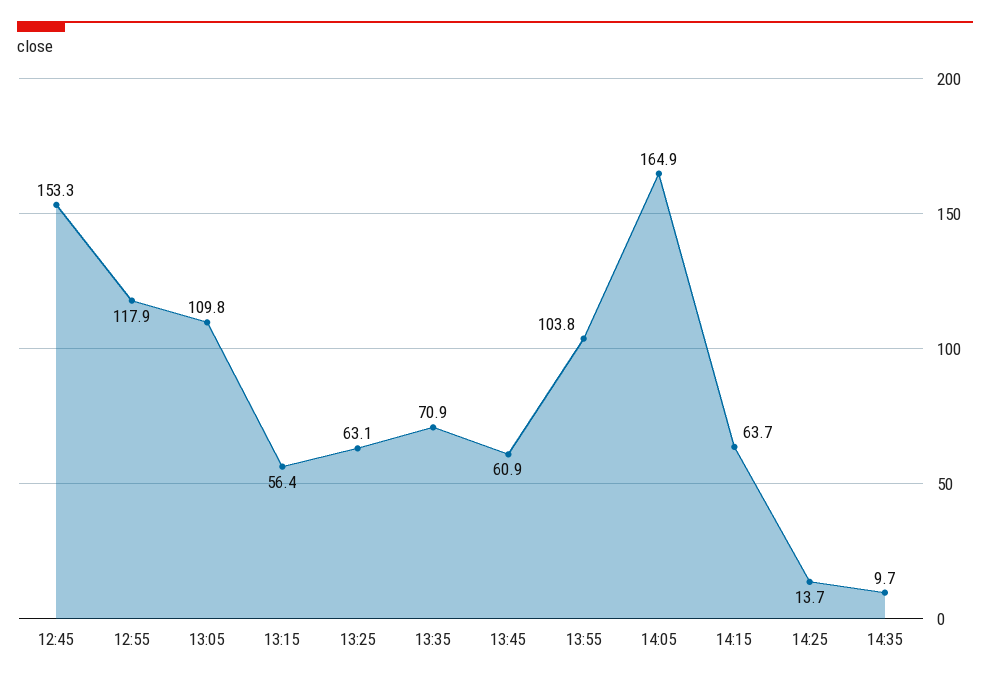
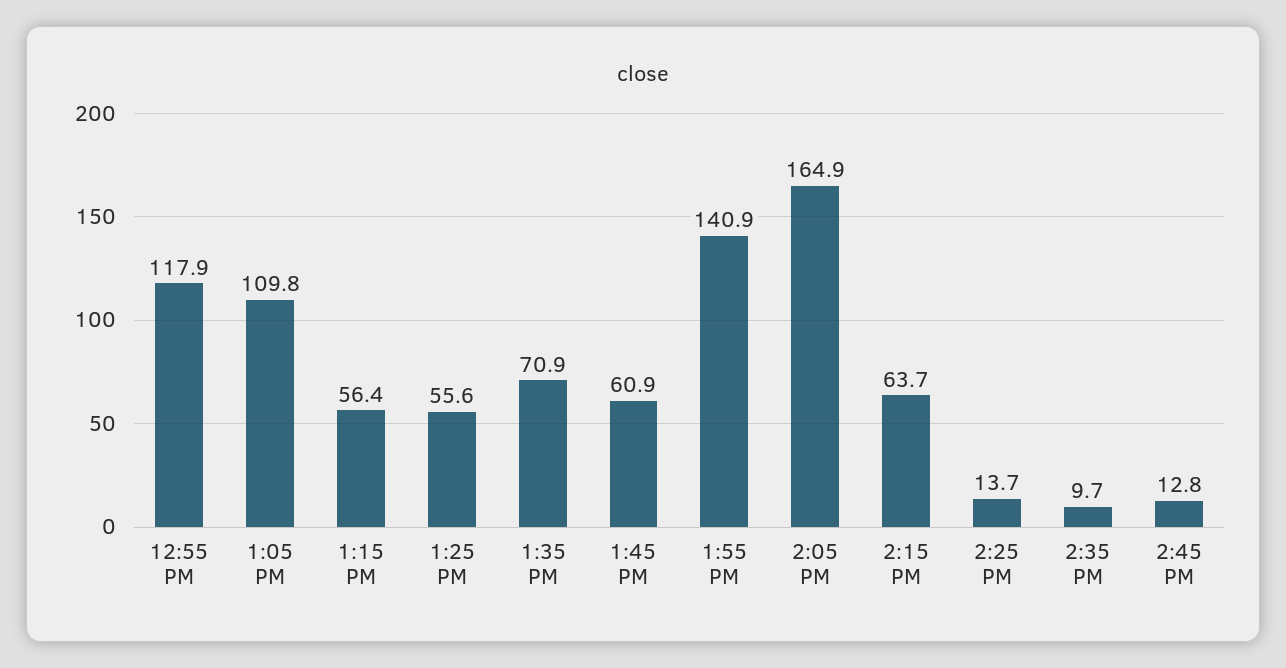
12:45: 153.3 -> none
13:25: 63.1 -> 55.6
13:55: 103.8 -> 140.9
2:45 PM: none -> 12.8

